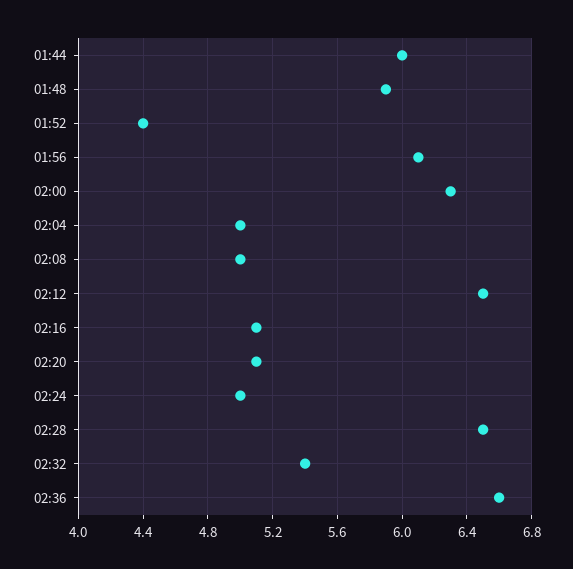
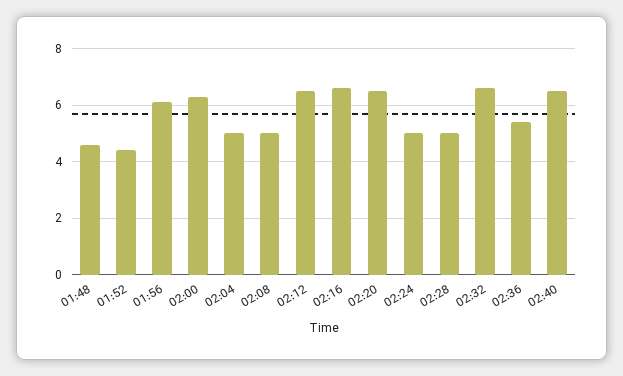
01:44: 6 -> none
01:48: 5.9 -> 4.5
02:16: 5.1 -> 6.5
02:20: 5.1 -> 6.5
02:28: 6.5 -> 5
02:32: 5.4 -> 6.5
02:36: 6.6 -> 5.5
02:40: none -> 6.5

